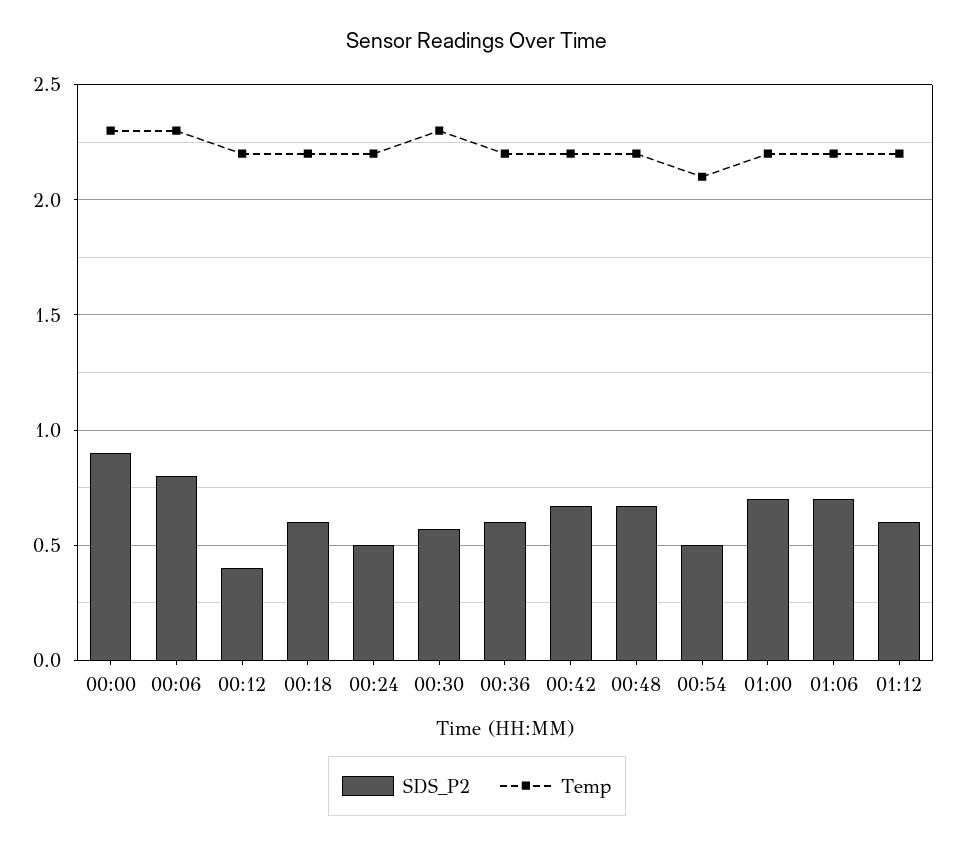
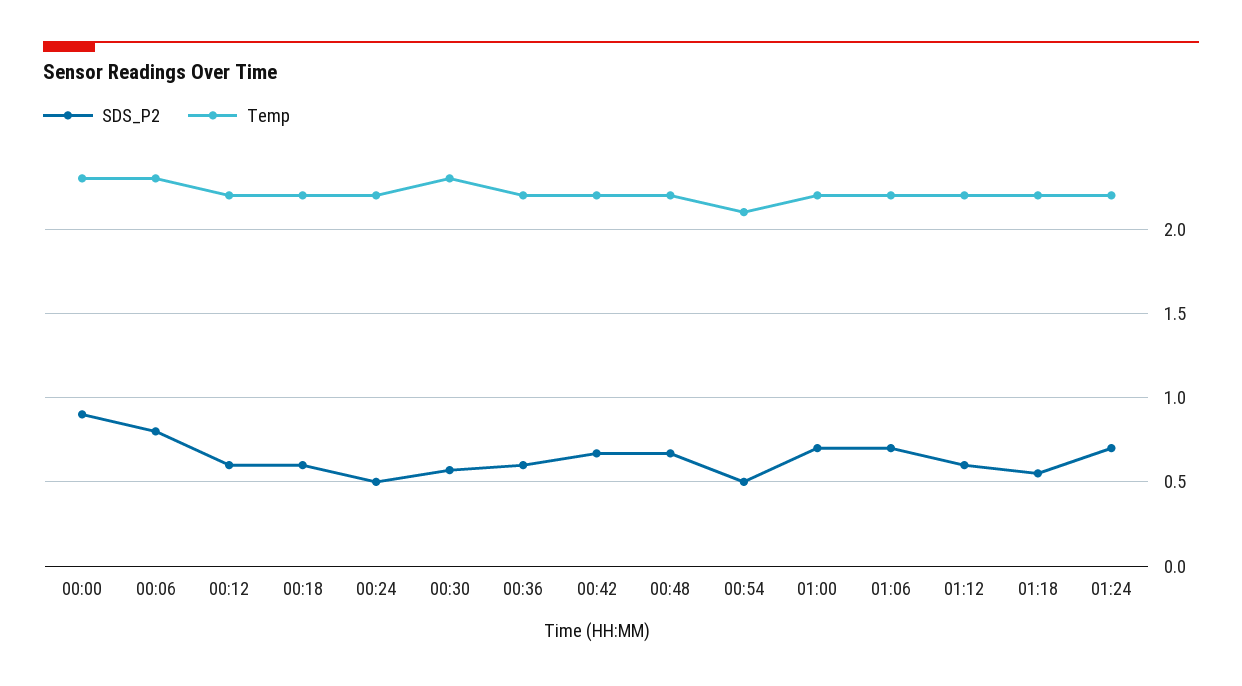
SDS_P2, 00:12: 0.4 -> 0.6
SDS_P2, 01:18: none -> 0.55
Temp, 01:18: none -> 2.2
SDS_P2, 01:24: none -> 0.7
Temp, 01:24: none -> 2.2

